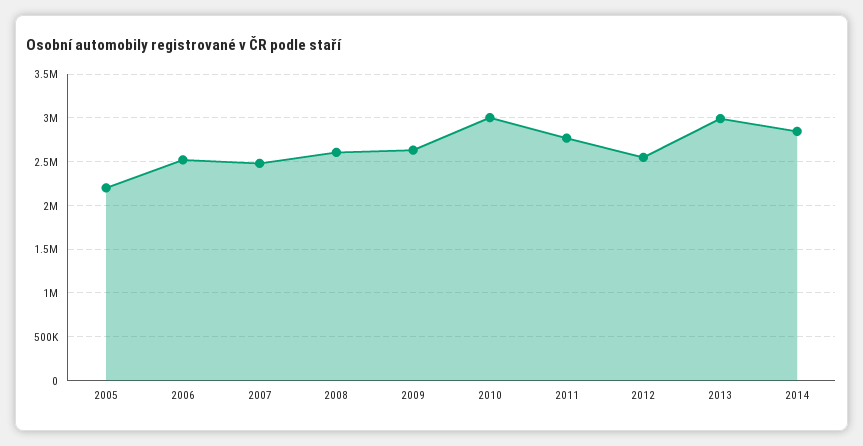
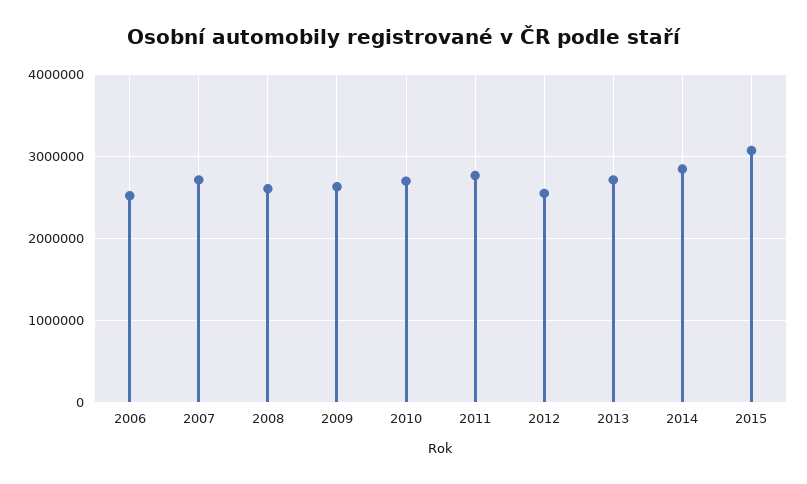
2005: 2200000 -> none
2007: 2500000 -> 2700000
2010: 3000000 -> 2700000
2013: 3000000 -> 2700000
2015: none -> 3100000

